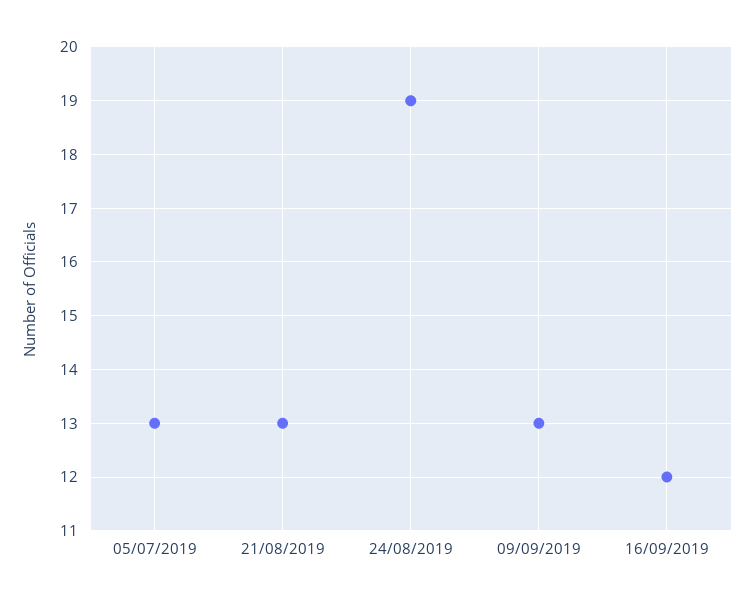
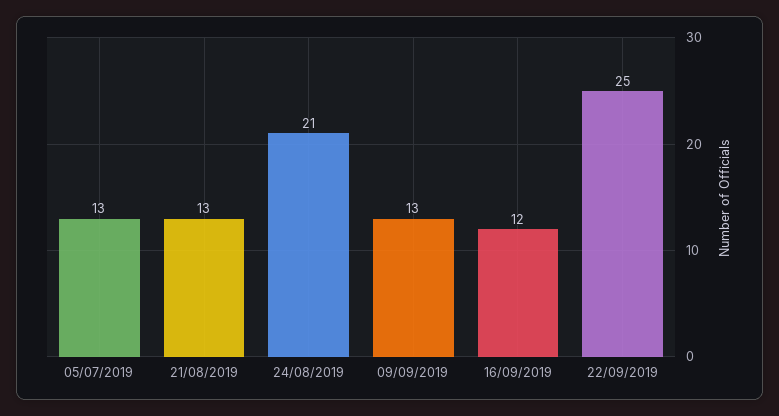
24/08/2019: 19 -> 21
22/09/2019: none -> 25

